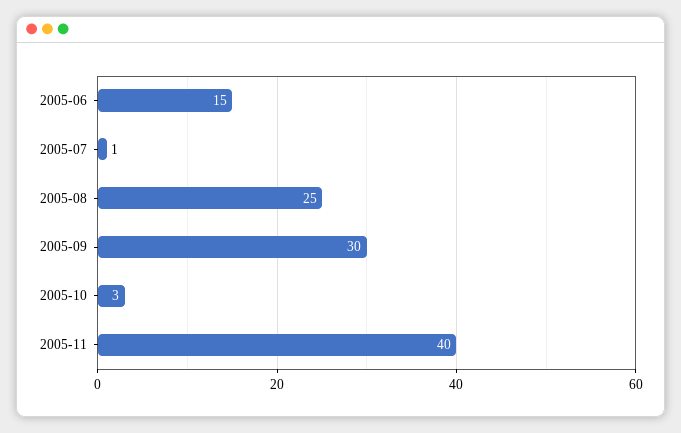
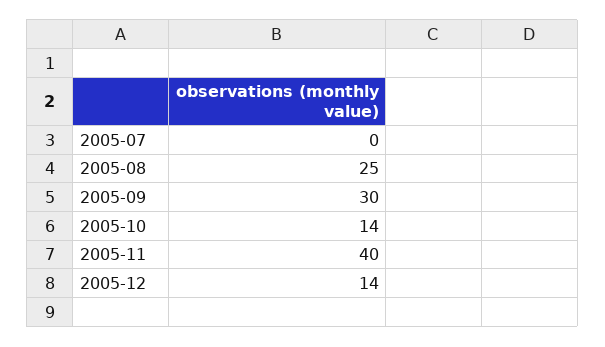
2005-06: 15 -> none
2005-07: 1 -> 0
2005-10: 3 -> 14
2005-12: none -> 14

